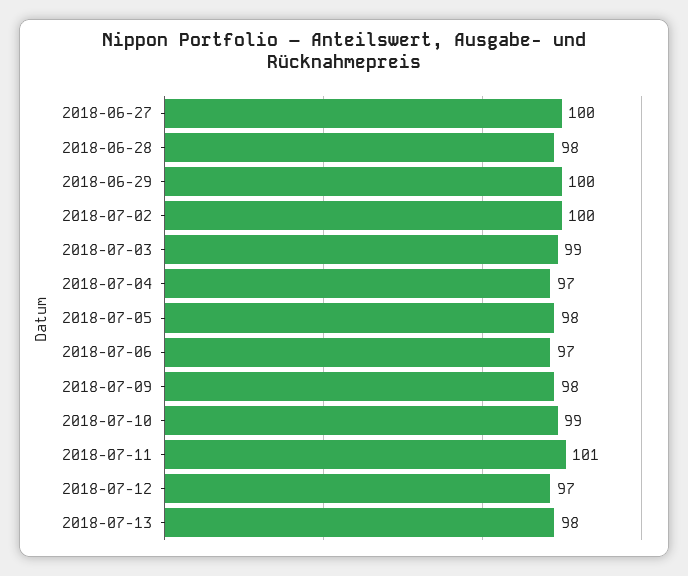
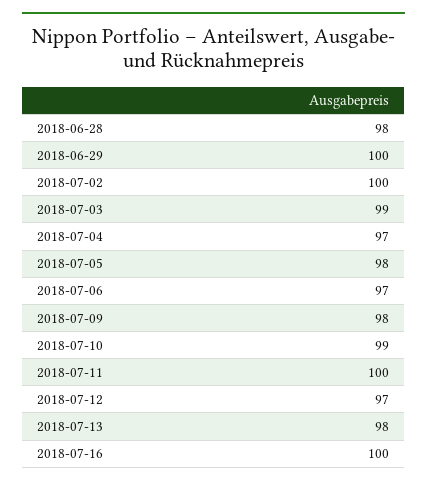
2018-06-27: 100 -> none
2018-07-11: 101 -> 100
2018-07-16: none -> 100

